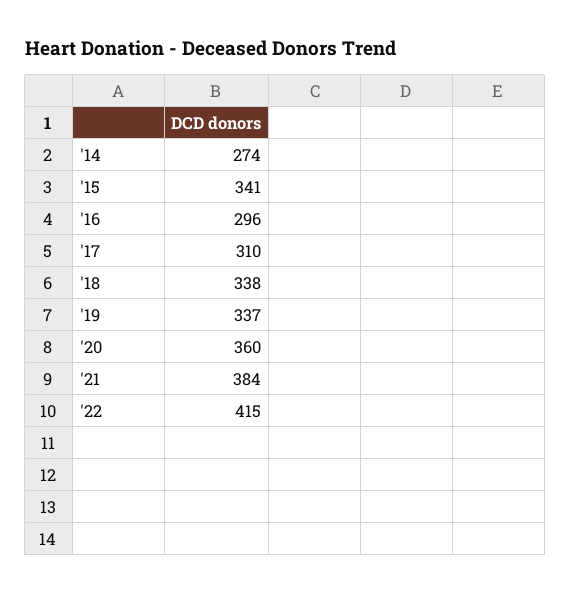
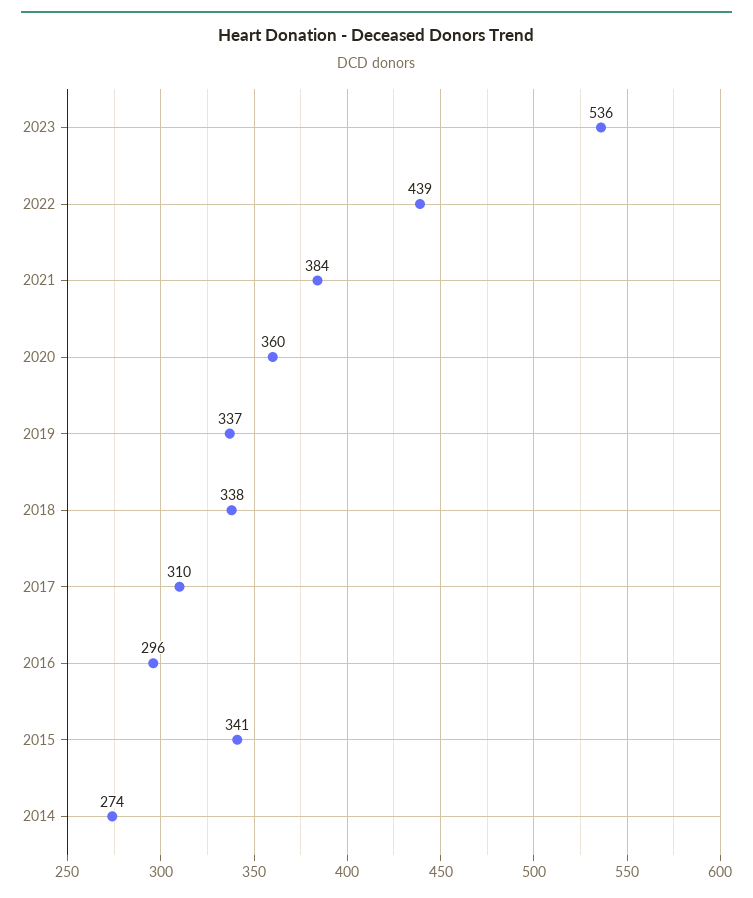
'22: 415 -> 439
2023: none -> 536

